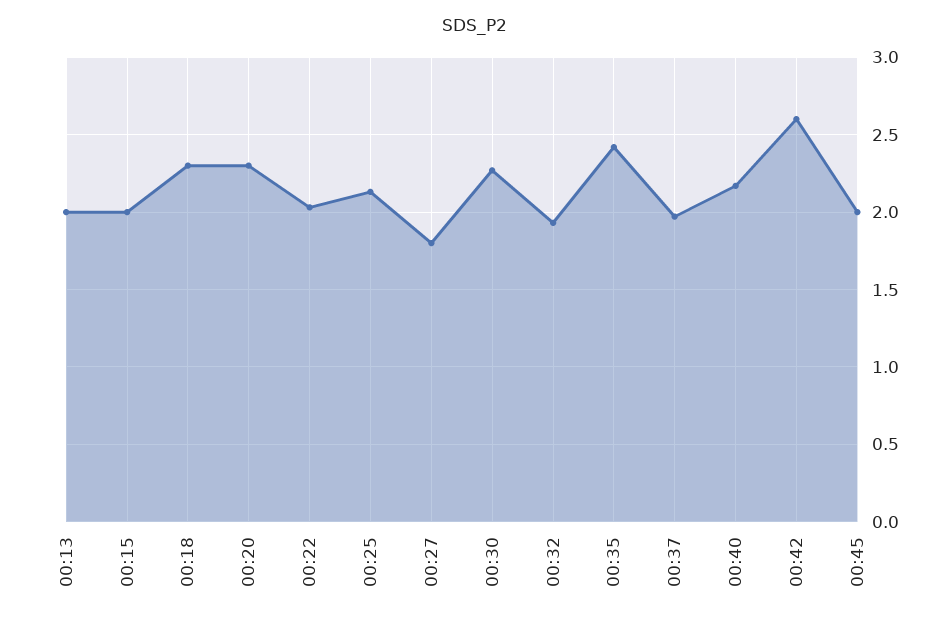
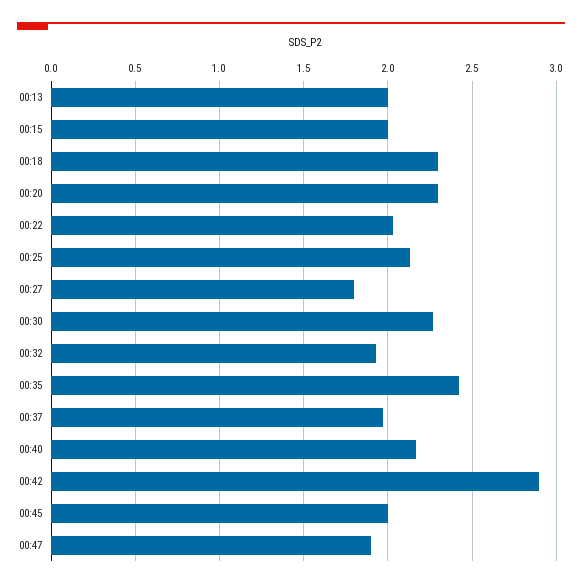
00:42: 2.6 -> 2.9
00:47: none -> 1.9

